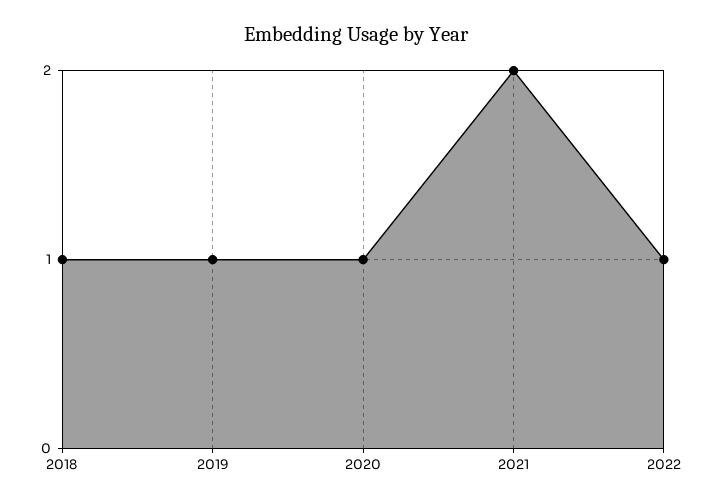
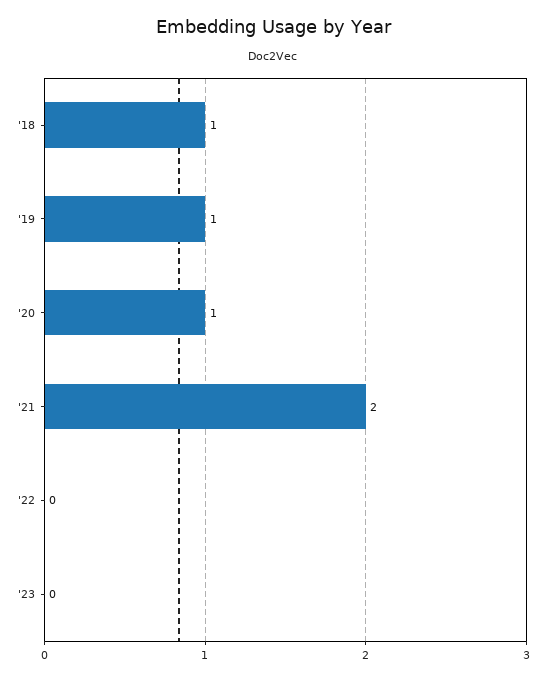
2022: 1 -> 0
'23: none -> 0

